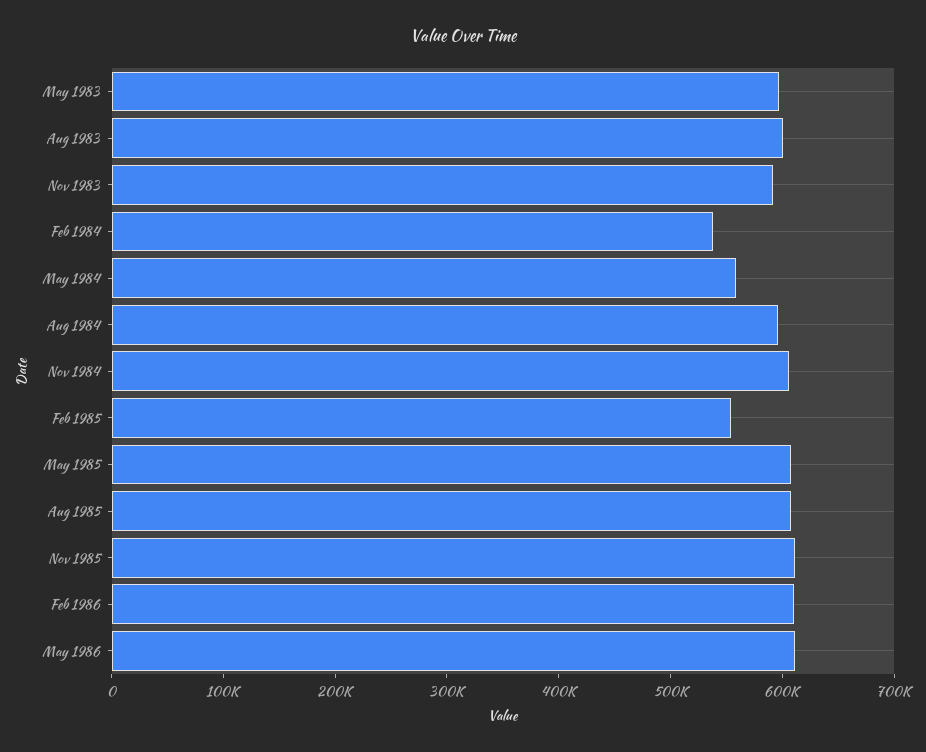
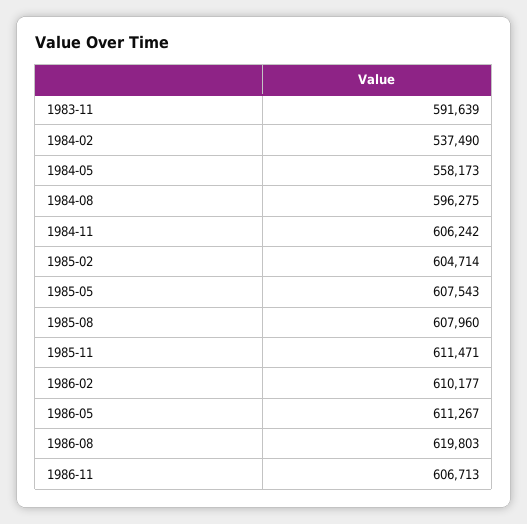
May 1983: 600000 -> none
Aug 1983: 600000 -> none
Feb 1985: 560000 -> 604714
1986-08: none -> 619803
1986-11: none -> 606713

